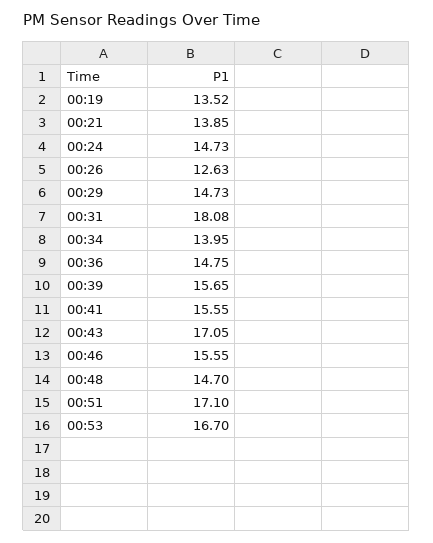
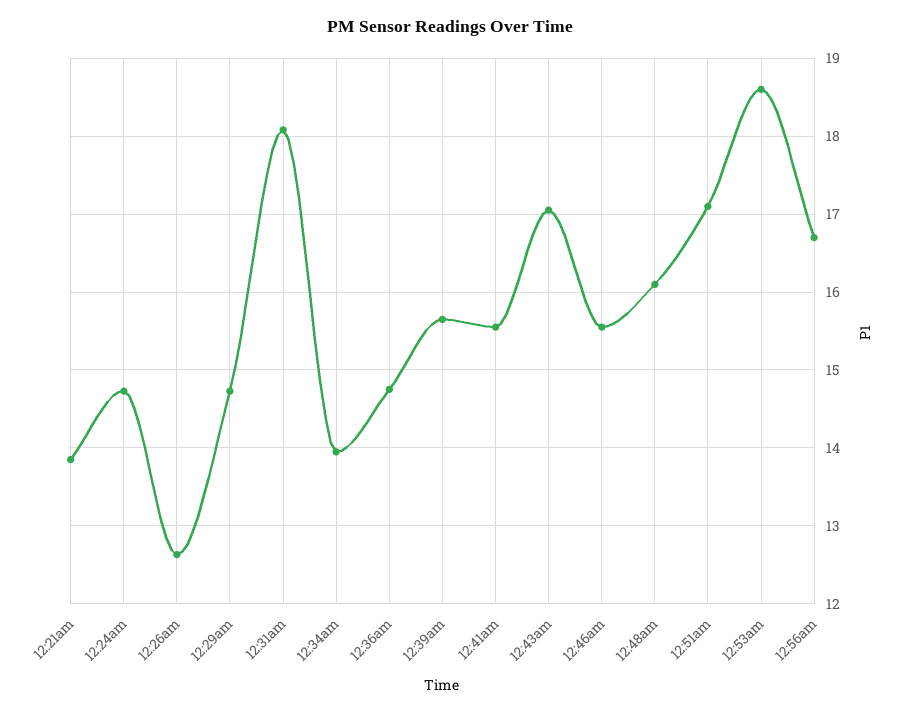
00:19: 13.52 -> none
00:48: 14.7 -> 16.1
00:53: 16.7 -> 18.6
12:56am: none -> 16.7

